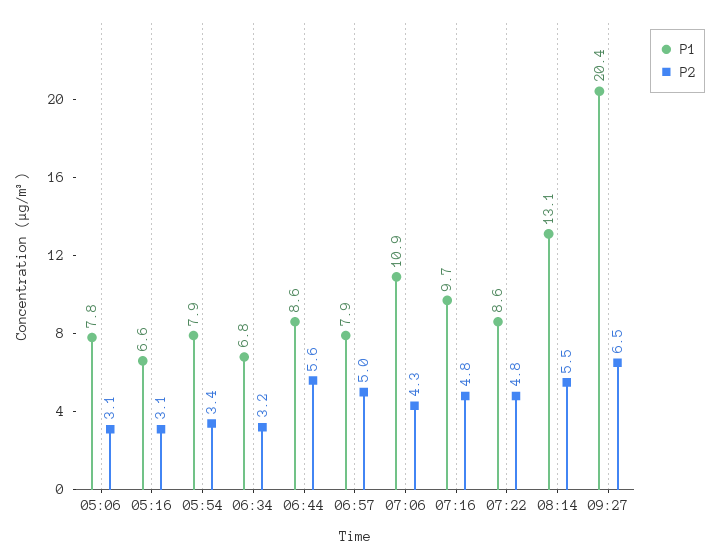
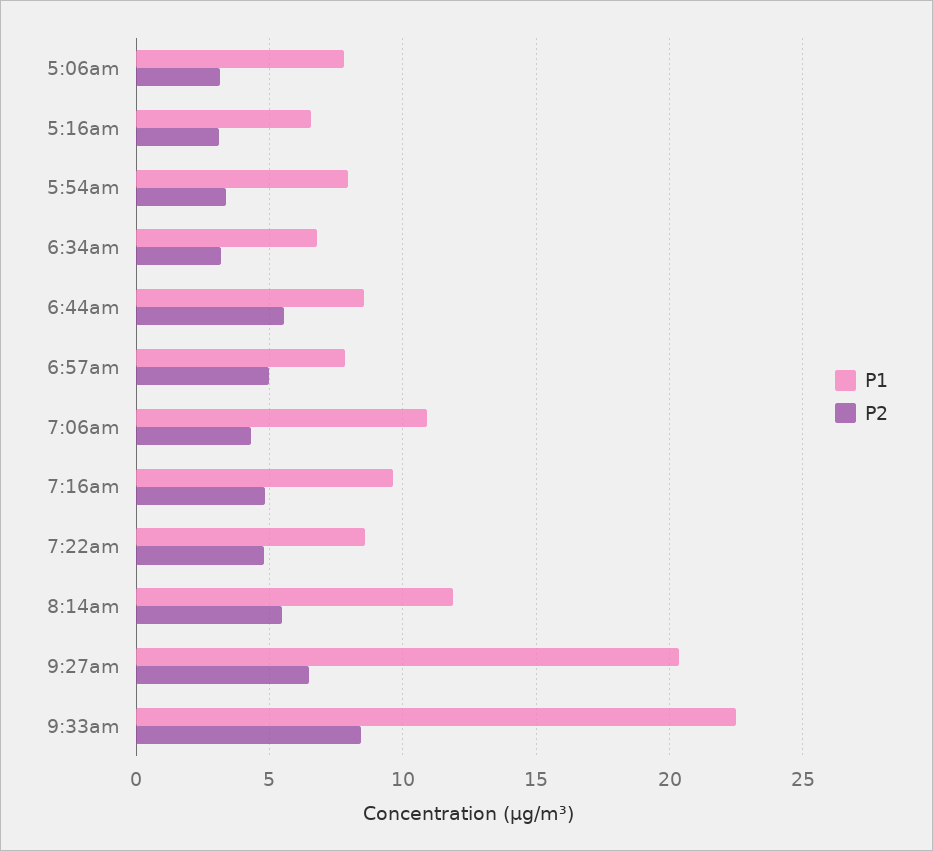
P1, 08:14: 13.1 -> 12
P1, 9:33am: none -> 22.5
P2, 9:33am: none -> 8.5

